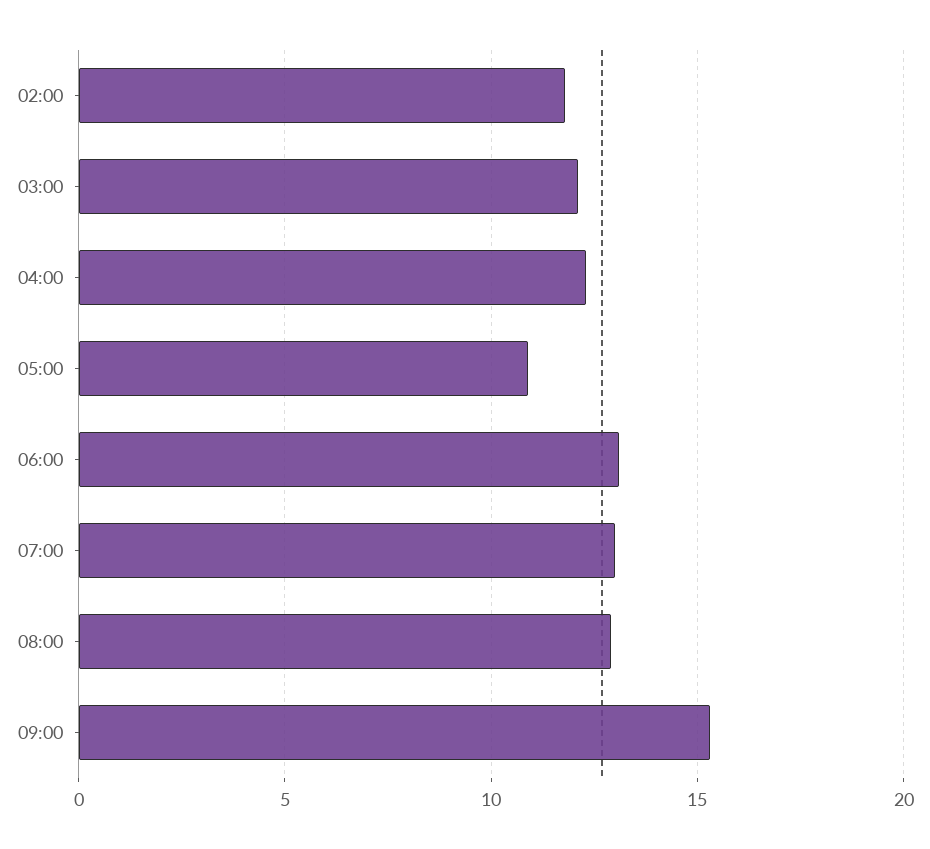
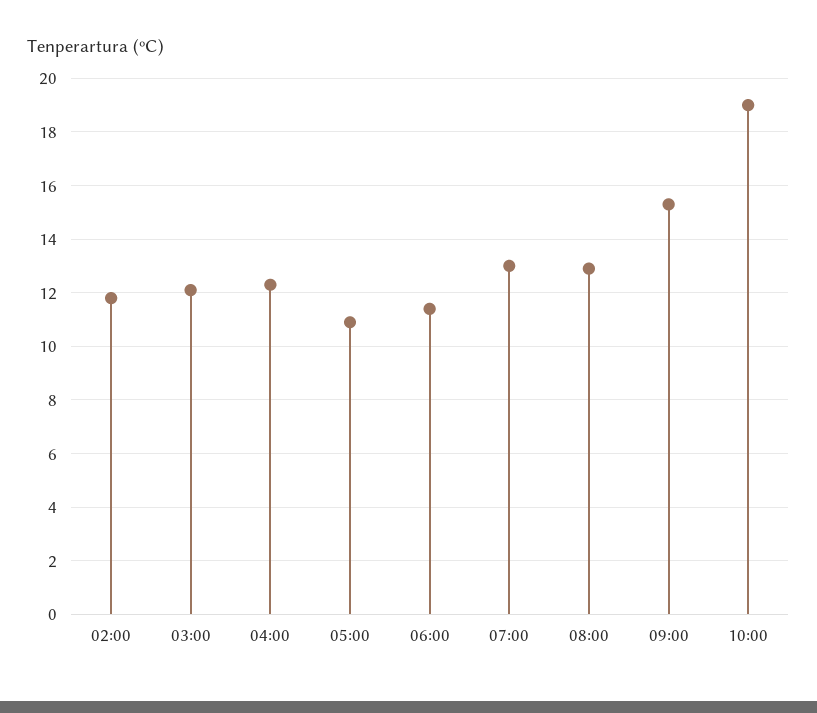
06:00: 13 -> 11.5
10:00: none -> 19

